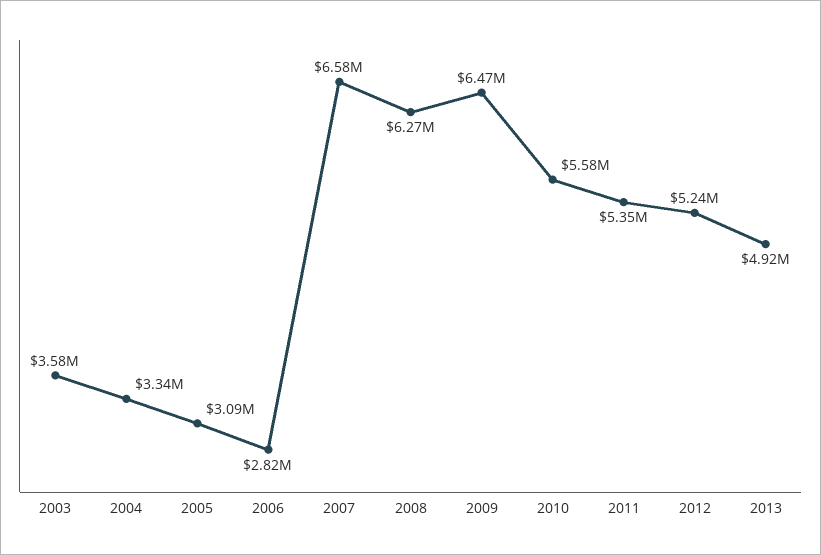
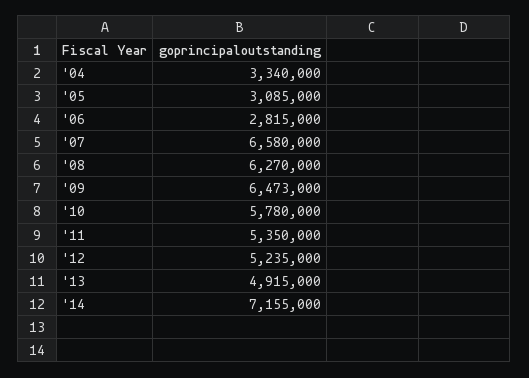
2003: 3580000 -> none
2010: 5580000 -> 5780000
'14: none -> 7155000

